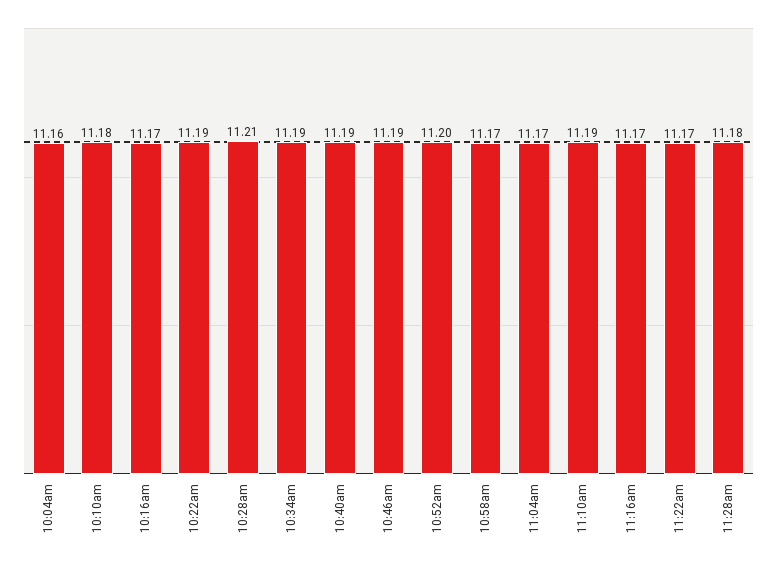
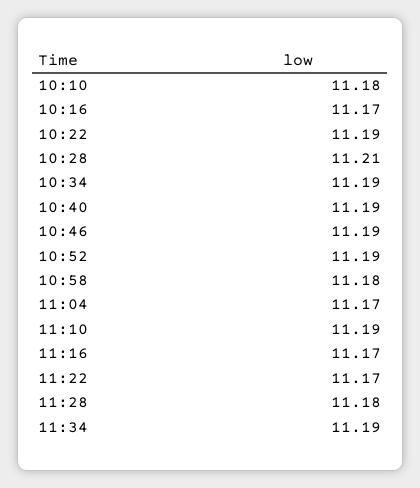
10:04am: 11.16 -> none
10:52am: 11.2 -> 11.19
10:58am: 11.17 -> 11.18
11:34: none -> 11.19

